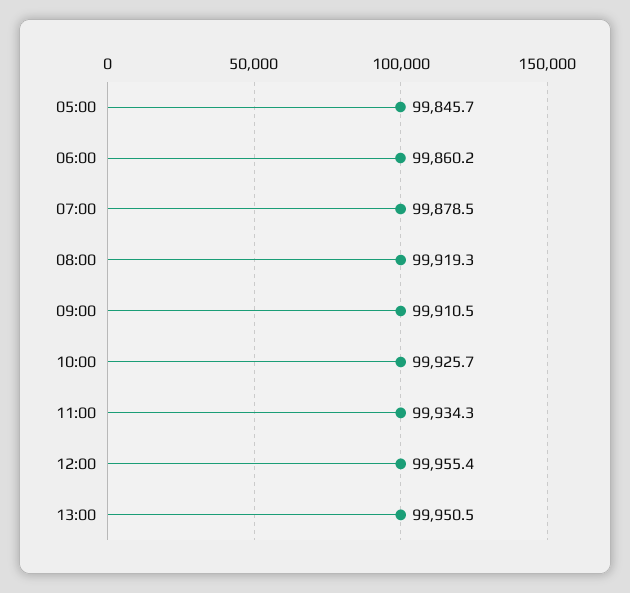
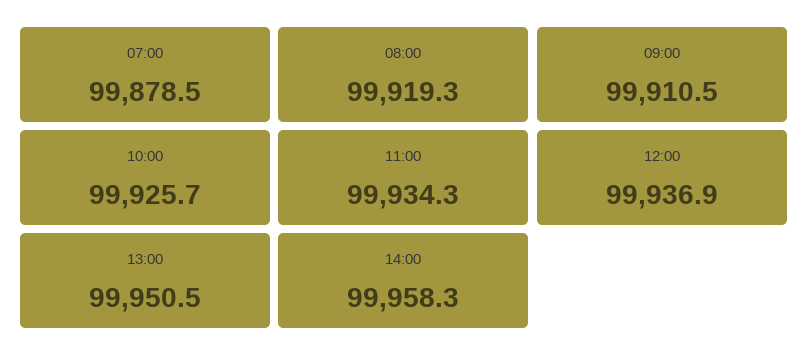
05:00: 99845.7 -> none
06:00: 99860.2 -> none
12:00: 99955.4 -> 99936.9
14:00: none -> 99958.3

